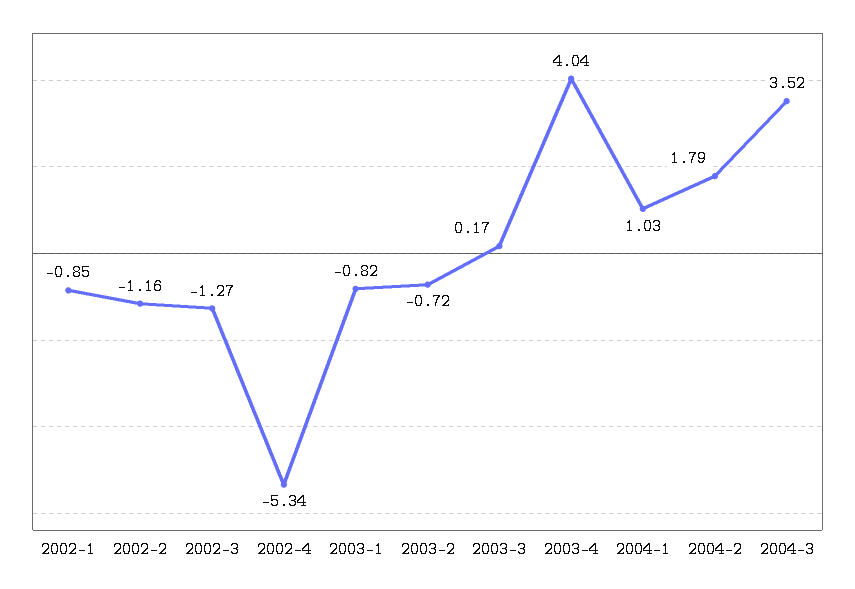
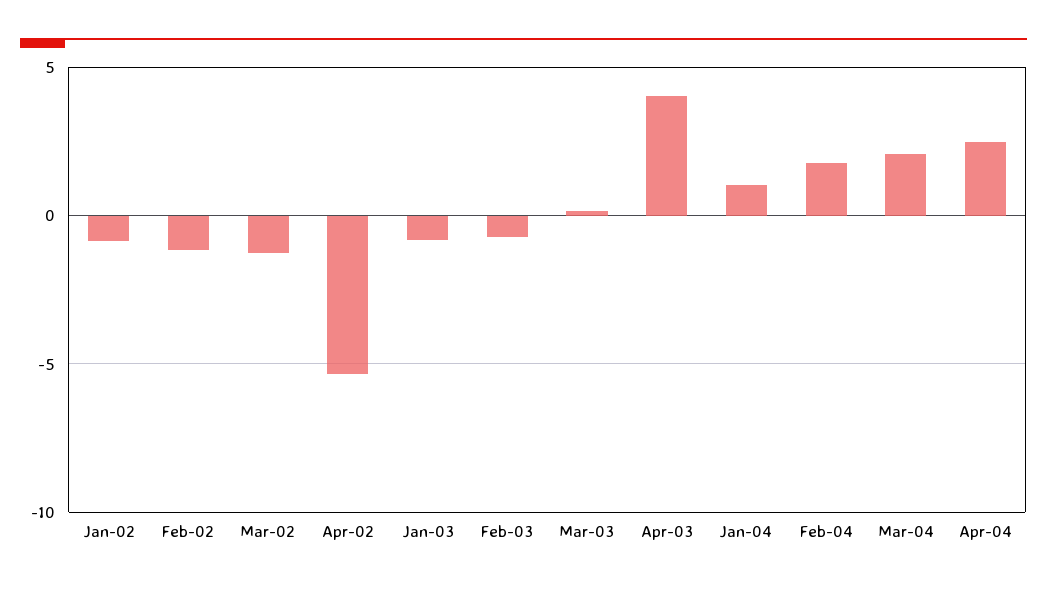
2004-3: 3.52 -> 2
Apr-04: none -> 2.5

